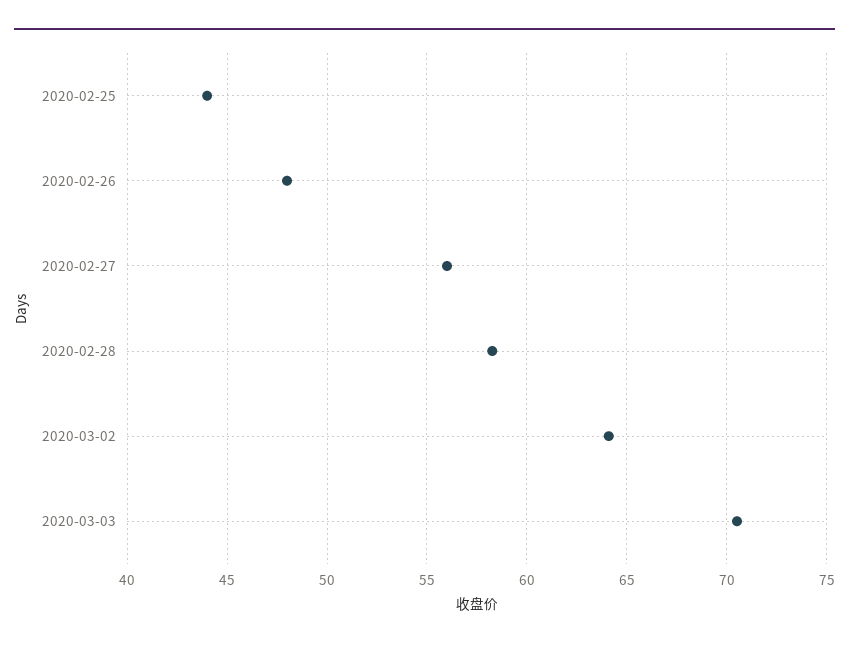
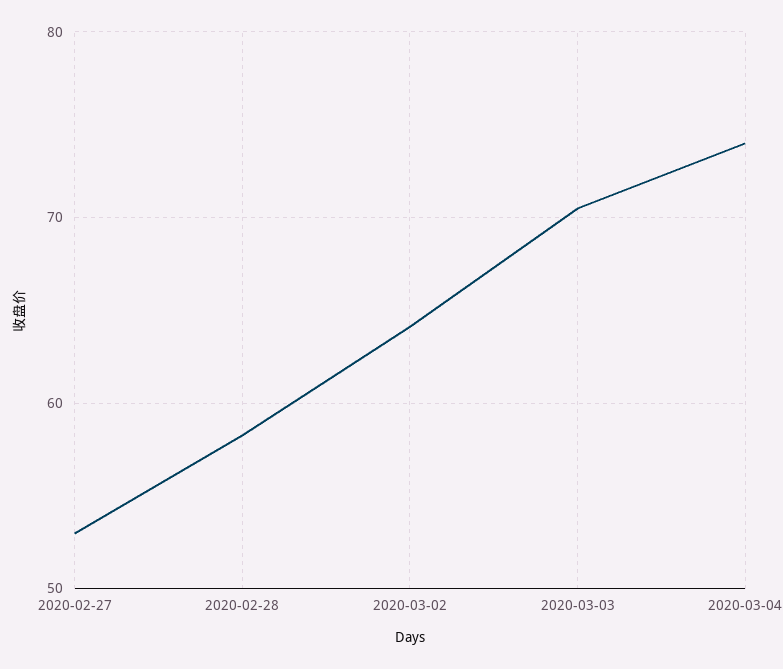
2020-02-25: 44 -> none
2020-02-26: 48 -> none
2020-02-27: 56 -> 53
2020-03-04: none -> 74

